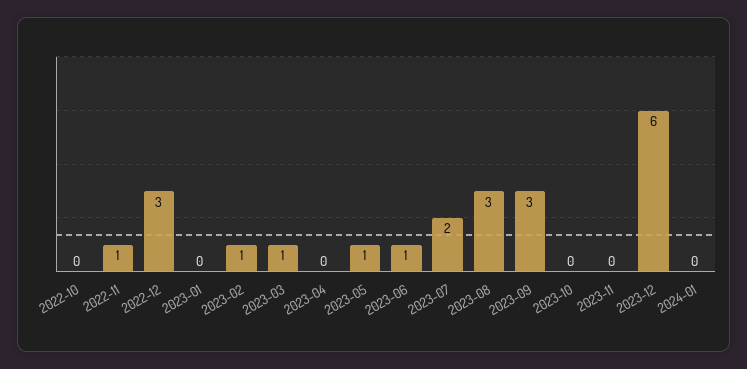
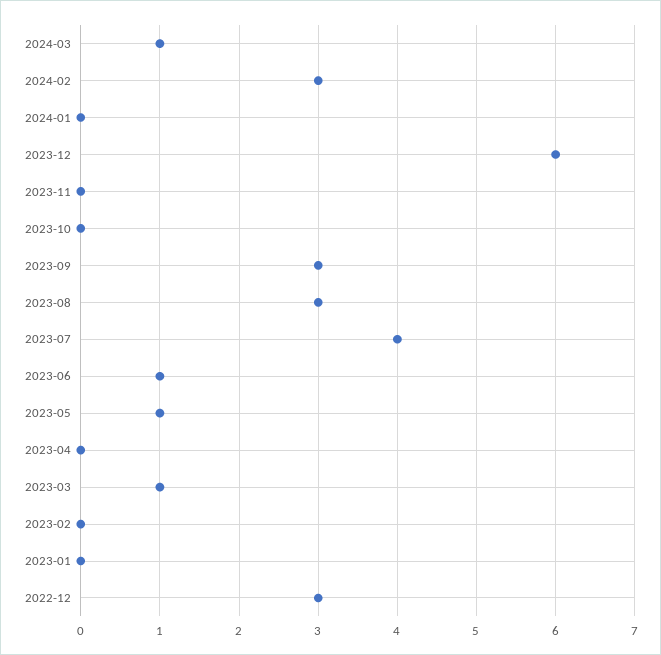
2022-10: 0 -> none
2022-11: 1 -> none
2023-02: 1 -> 0
2023-07: 2 -> 4
2024-03: none -> 1
2024-02: none -> 3

